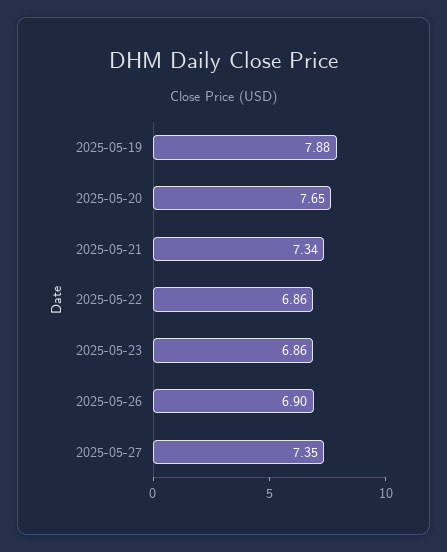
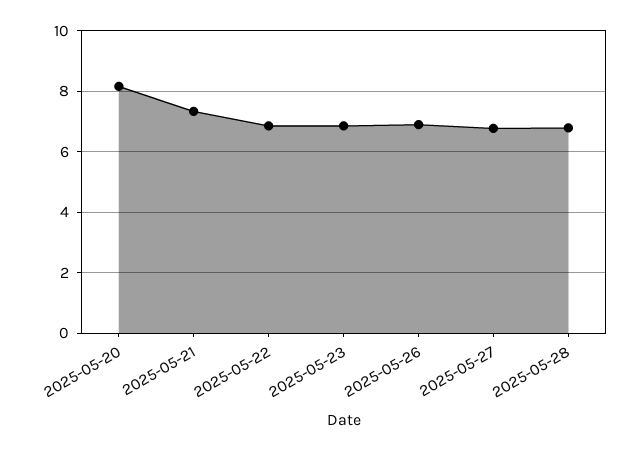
2025-05-19: 7.88 -> none
2025-05-20: 7.65 -> 8.2
2025-05-27: 7.35 -> 6.8
2025-05-28: none -> 6.8

